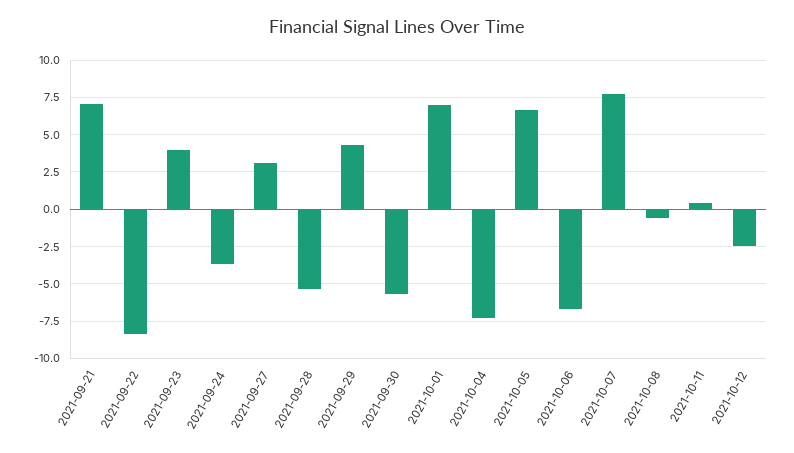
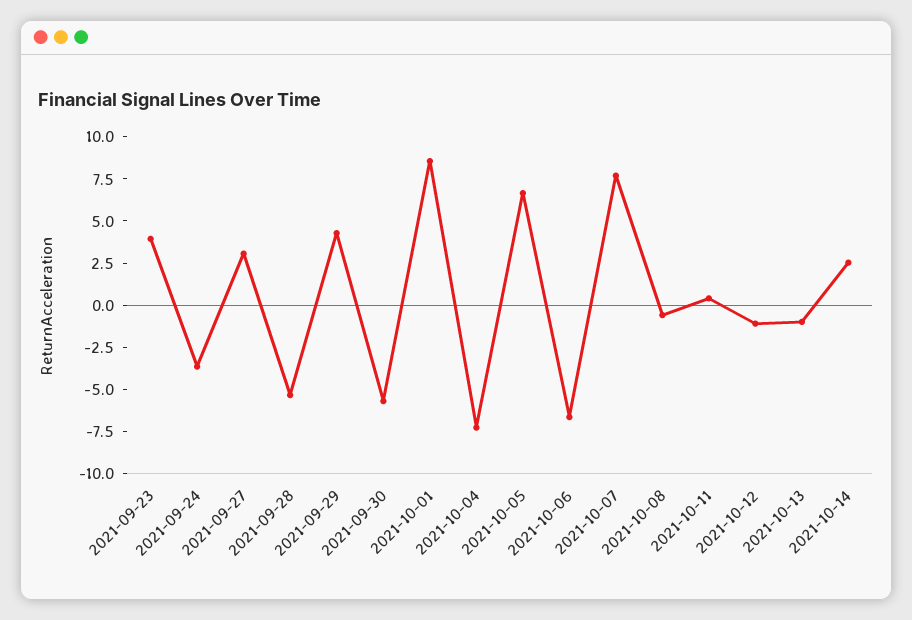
2021-09-21: 7 -> none
2021-09-22: -8.5 -> none
2021-10-01: 7 -> 8.5
2021-10-12: -2.5 -> -1
2021-10-13: none -> -1
2021-10-14: none -> 2.5

